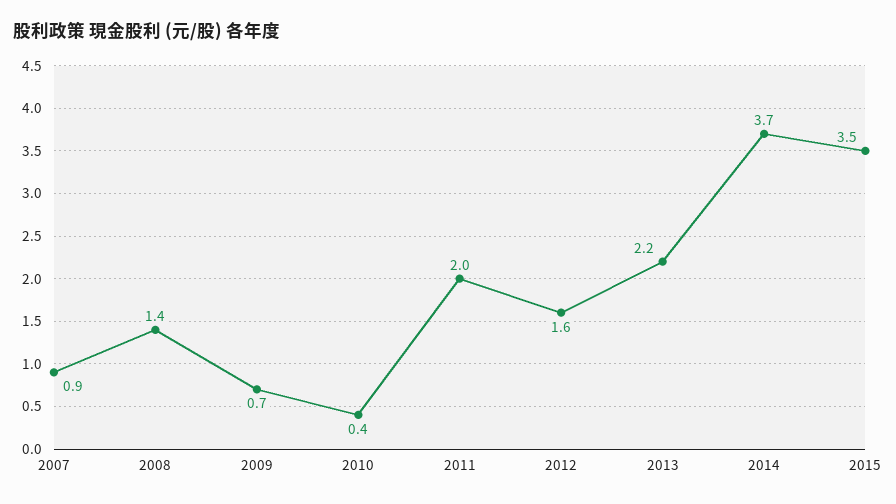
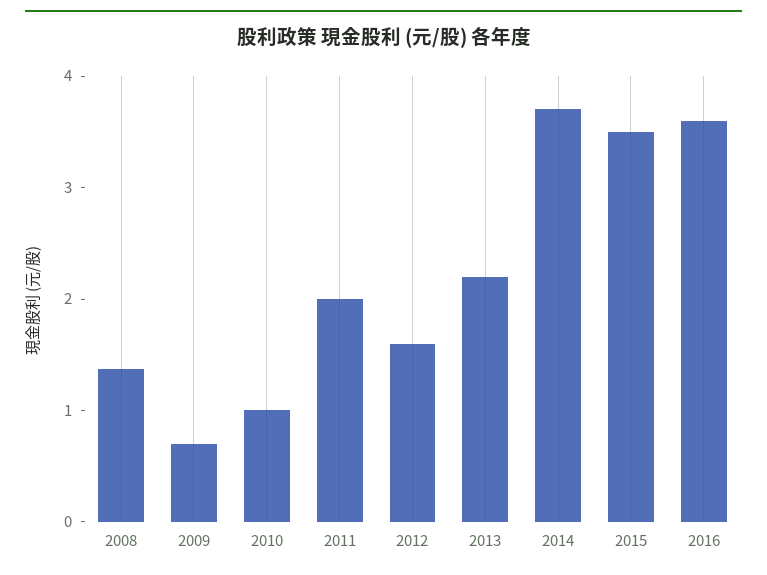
2007: 0.9 -> none
2010: 0.4 -> 1
2016: none -> 3.6

